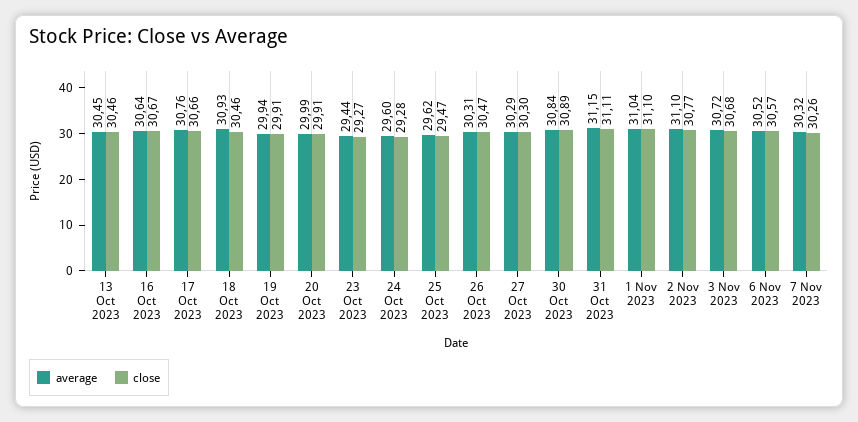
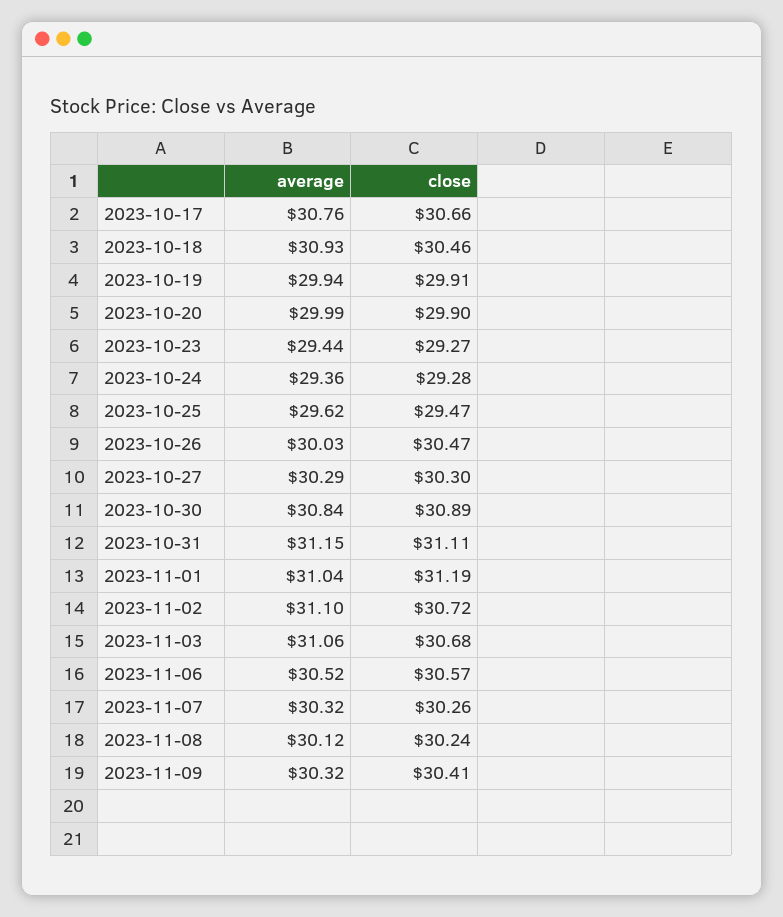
average, 13 Oct 2023: 30.45 -> none
close, 13 Oct 2023: 30.46 -> none
average, 16 Oct 2023: 30.64 -> none
close, 16 Oct 2023: 30.67 -> none
close, 20 Oct 2023: 29.91 -> 29.9
average, 24 Oct 2023: 29.6 -> 29.36
average, 26 Oct 2023: 30.31 -> 30.03
close, 1 Nov 2023: 31.1 -> 31.19
close, 2 Nov 2023: 30.77 -> 30.72
average, 3 Nov 2023: 30.72 -> 31.06
average, 2023-11-08: none -> 30.12
close, 2023-11-08: none -> 30.24
average, 2023-11-09: none -> 30.32
close, 2023-11-09: none -> 30.41

